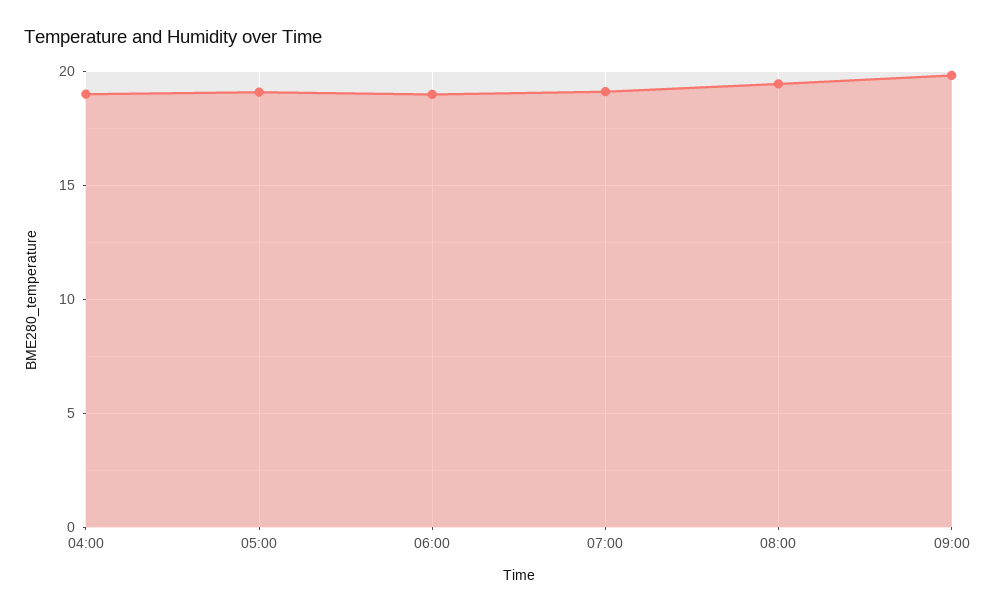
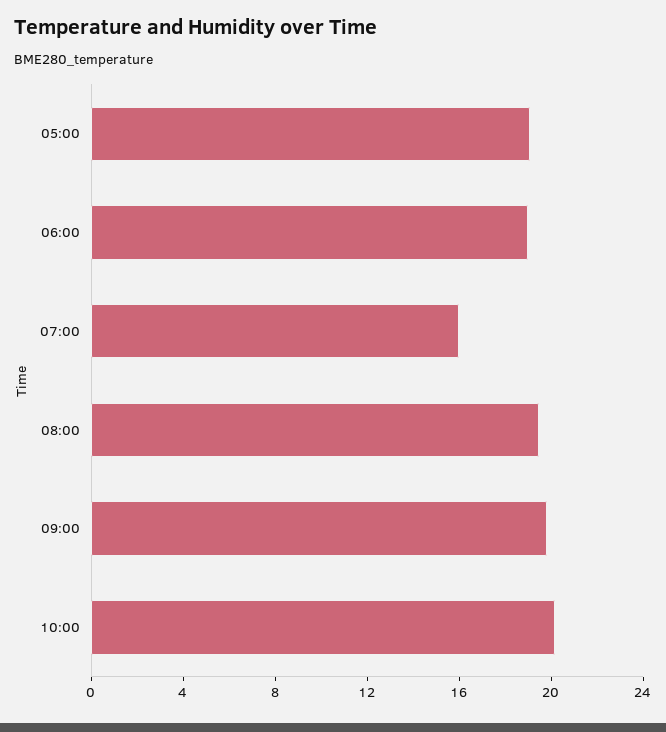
04:00: 19 -> none
07:00: 19 -> 16
10:00: none -> 20

